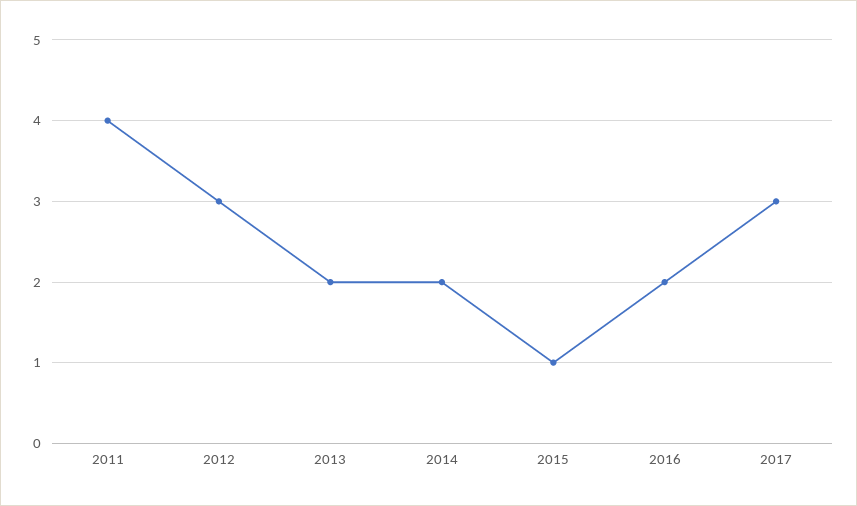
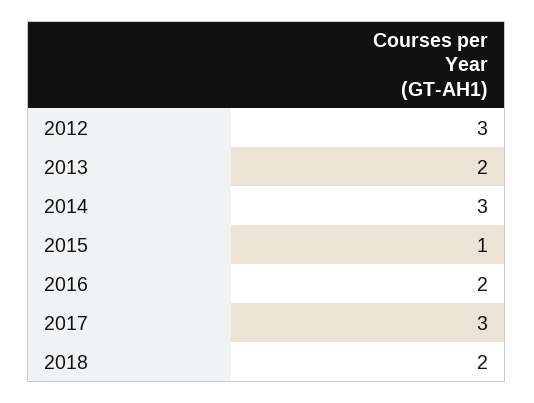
2011: 4 -> none
2014: 2 -> 3
2018: none -> 2

